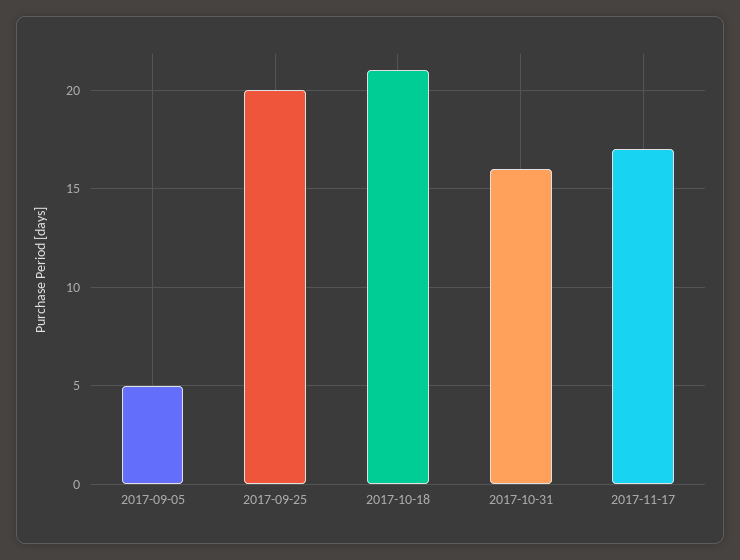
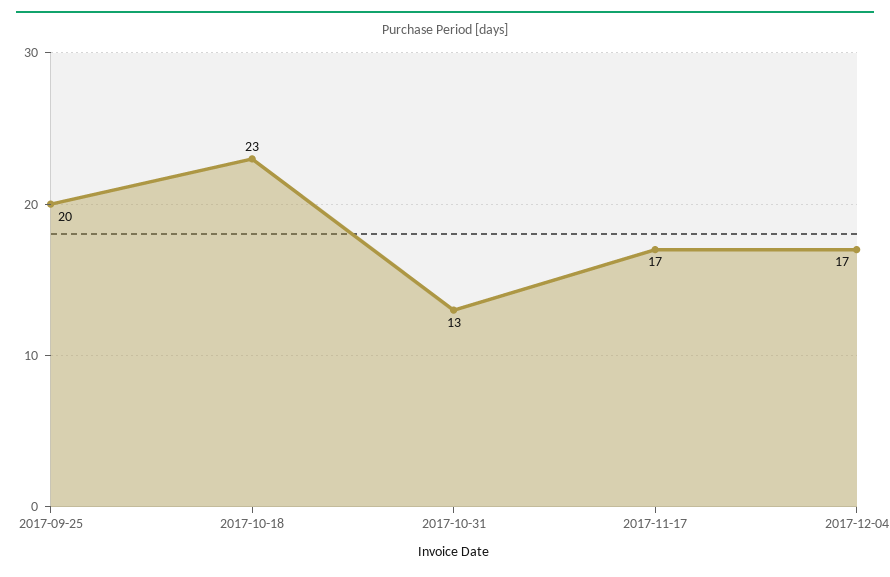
2017-09-05: 5 -> none
2017-10-18: 21 -> 23
2017-10-31: 16 -> 13
2017-12-04: none -> 17

